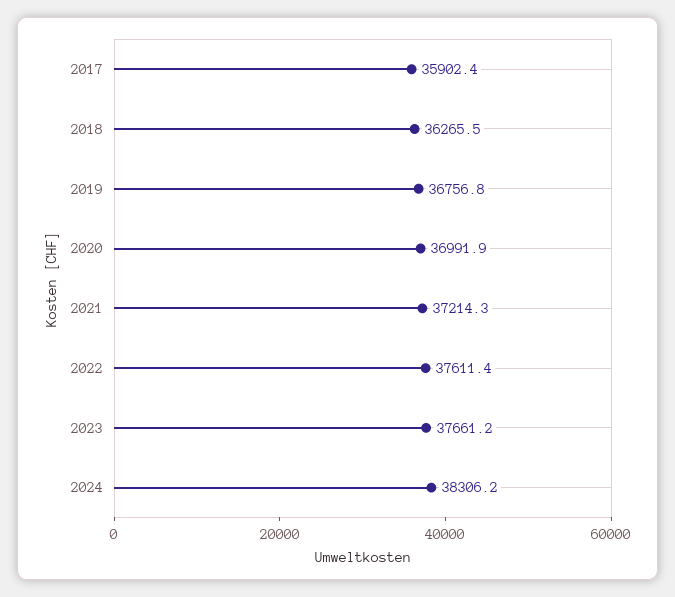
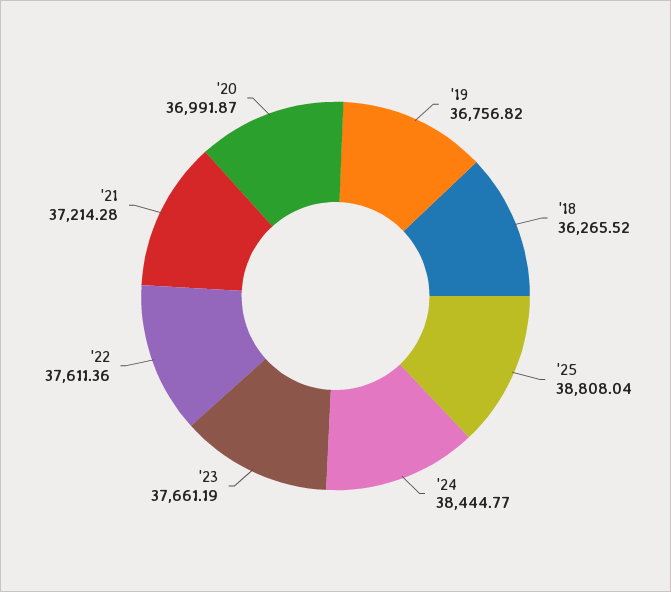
2017: 35902.4 -> none
2024: 38306.2 -> 38444.77
'25: none -> 38808.04

